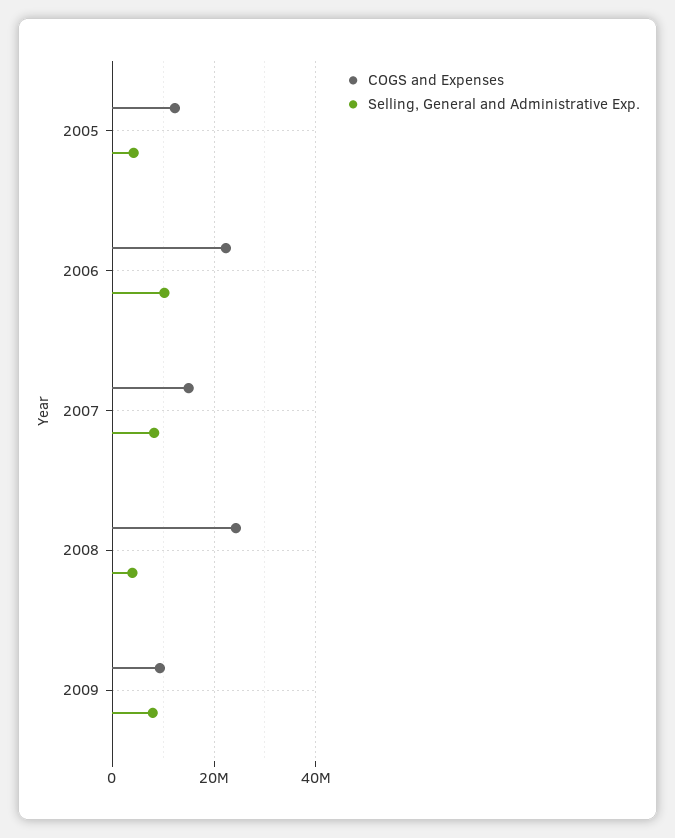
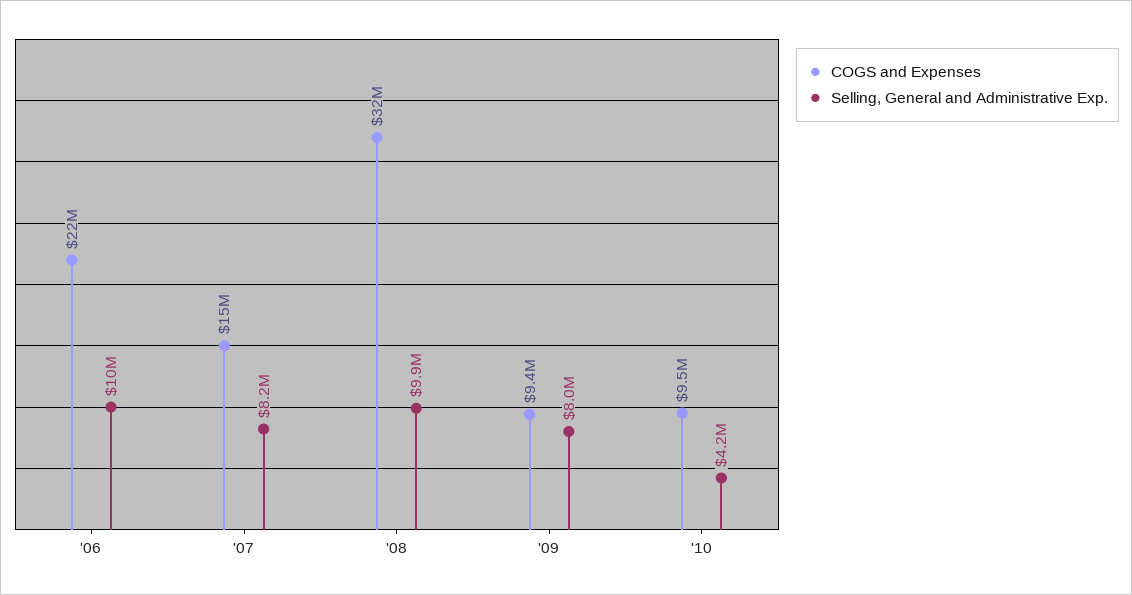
COGS and Expenses, 2005: 12000000 -> none
Selling, General and Administrative Exp., 2005: 4000000 -> none
COGS and Expenses, 2008: 24000000 -> 32000000
Selling, General and Administrative Exp., 2008: 4000000 -> 9900000
COGS and Expenses, '10: none -> 9500000
Selling, General and Administrative Exp., '10: none -> 4200000

